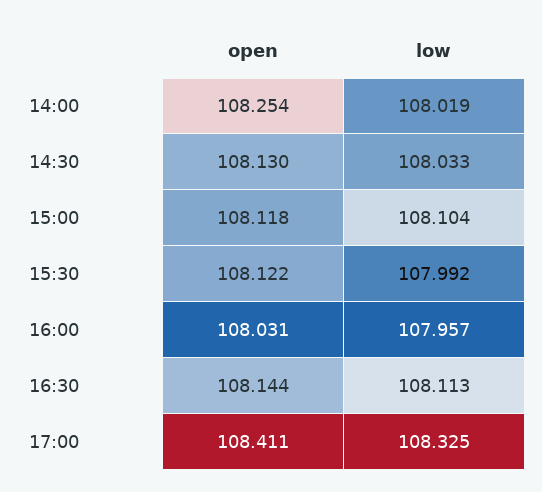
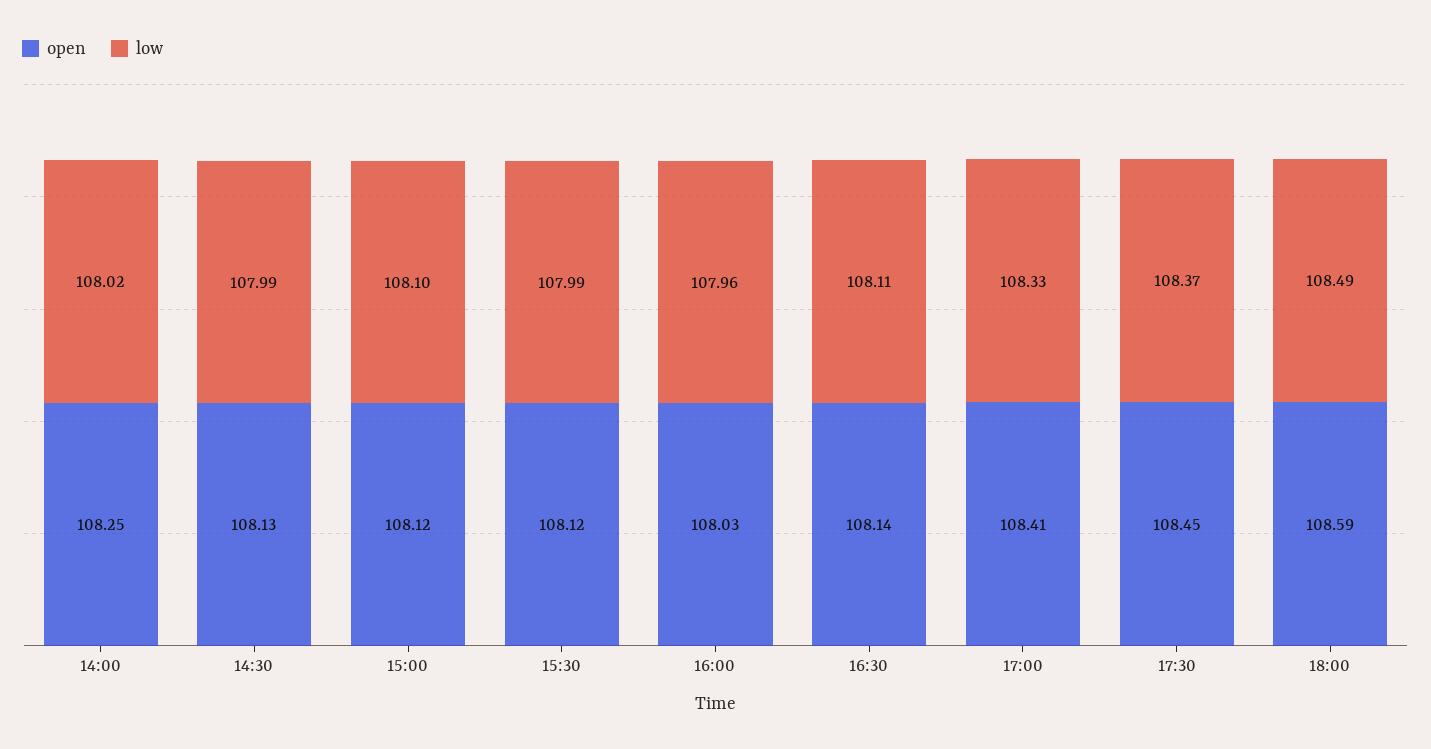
low, 14:30: 108.033 -> 107.99
open, 17:30: none -> 108.45
low, 17:30: none -> 108.37
open, 18:00: none -> 108.59
low, 18:00: none -> 108.49

